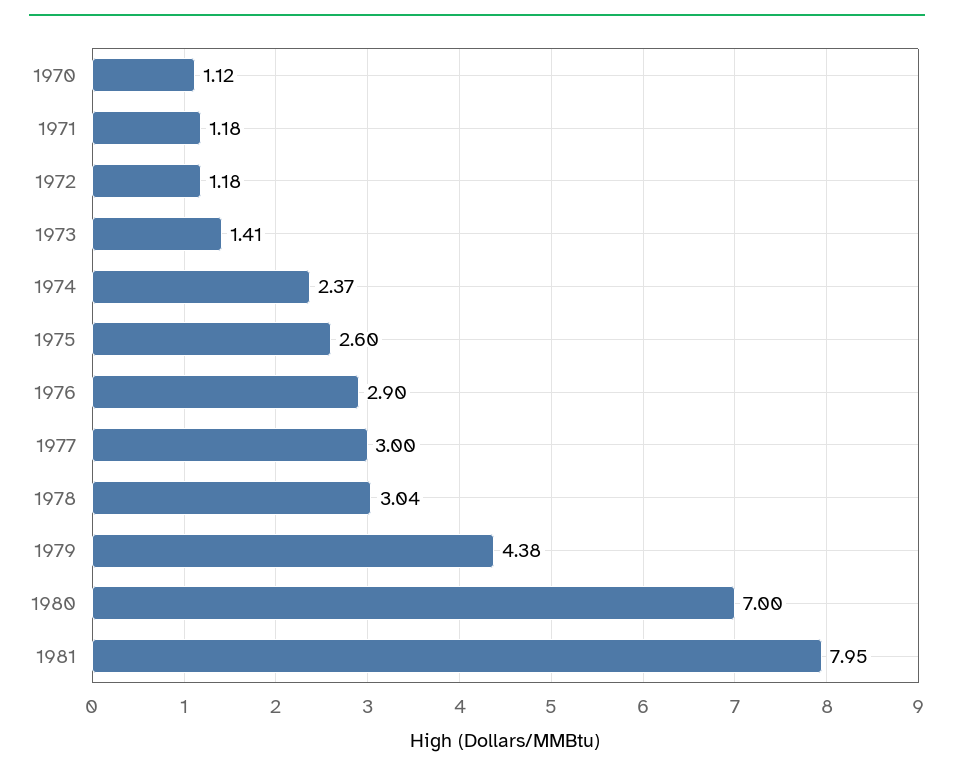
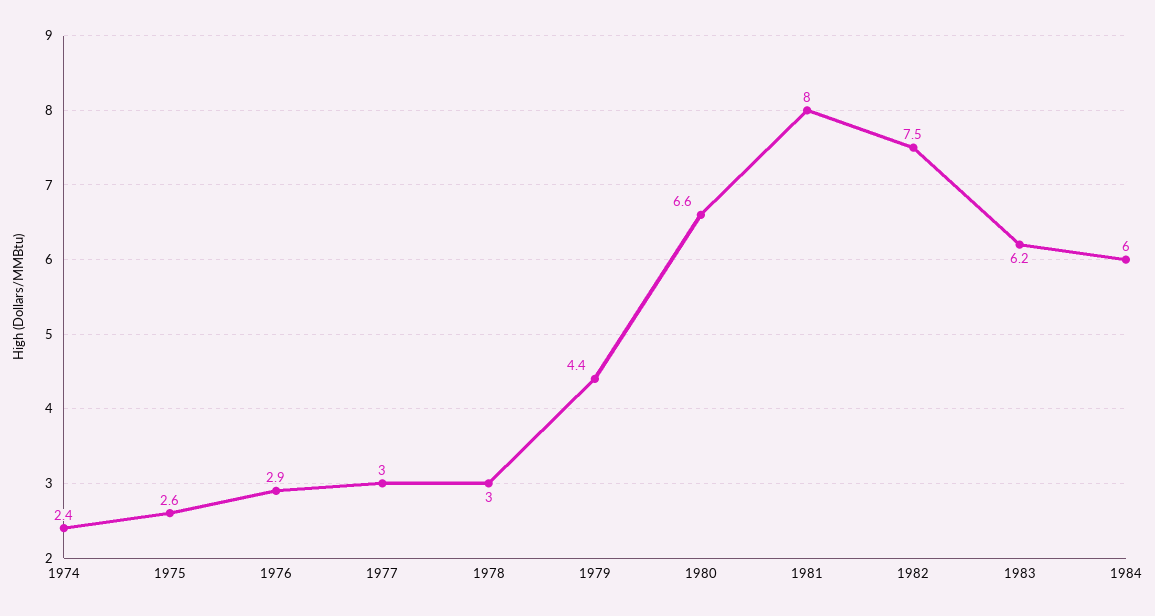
1970: 1.12 -> none
1971: 1.18 -> none
1972: 1.18 -> none
1973: 1.41 -> none
1980: 7 -> 6.6
1982: none -> 7.5
1983: none -> 6.2
1984: none -> 6

